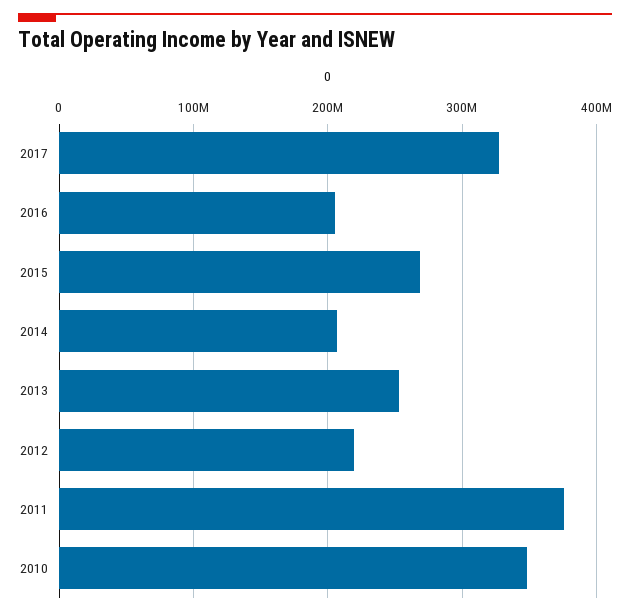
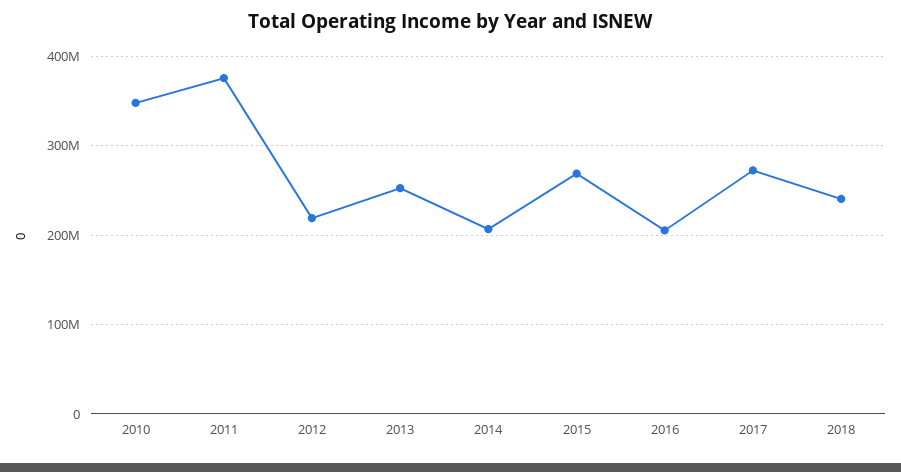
2017: 330000000 -> 270000000
2018: none -> 240000000

